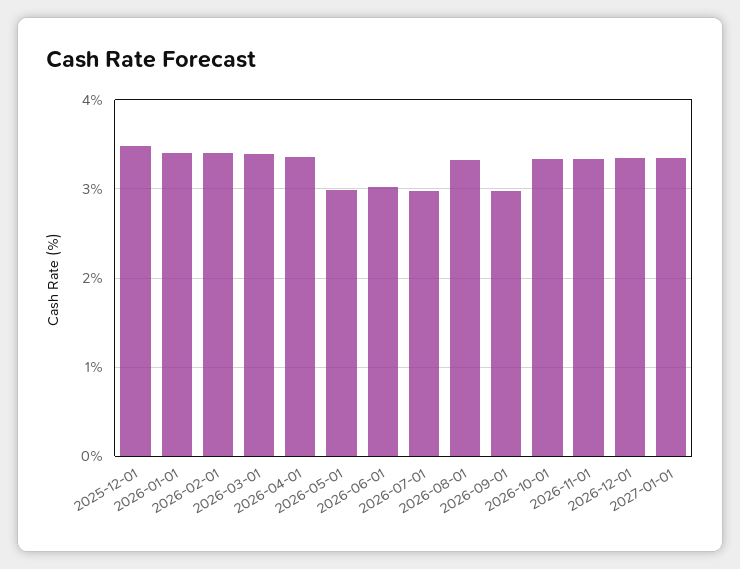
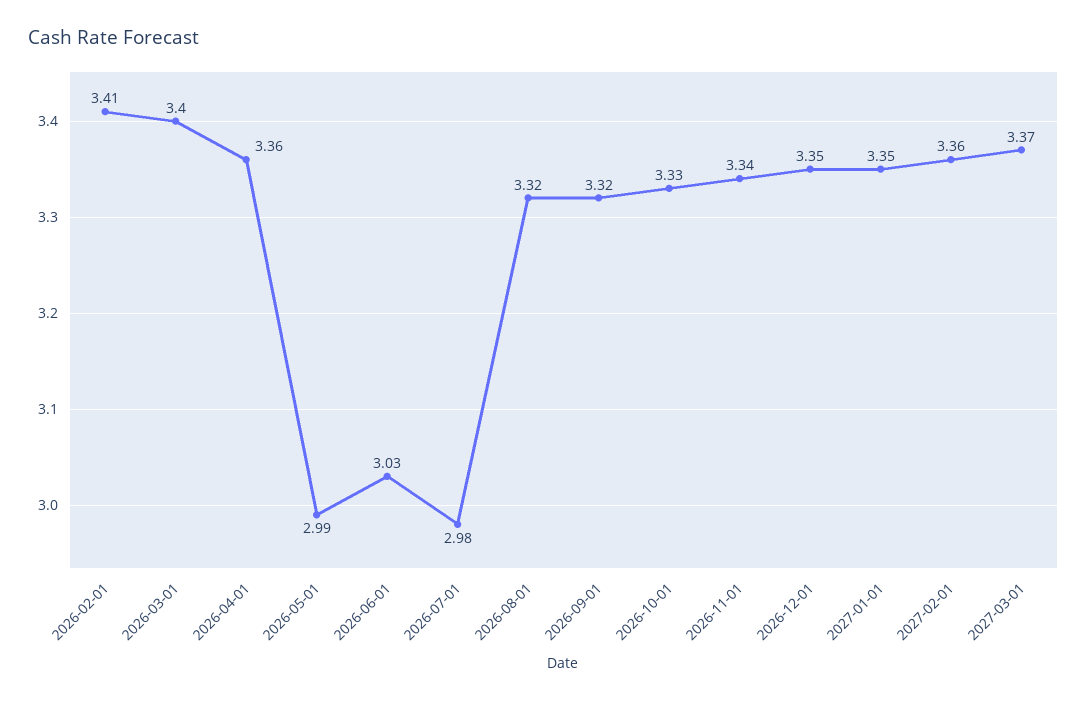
2025-12-01: 3.5 -> none
2026-01-01: 3.4 -> none
2026-09-01: 3 -> 3.32
2027-02-01: none -> 3.36
2027-03-01: none -> 3.37

